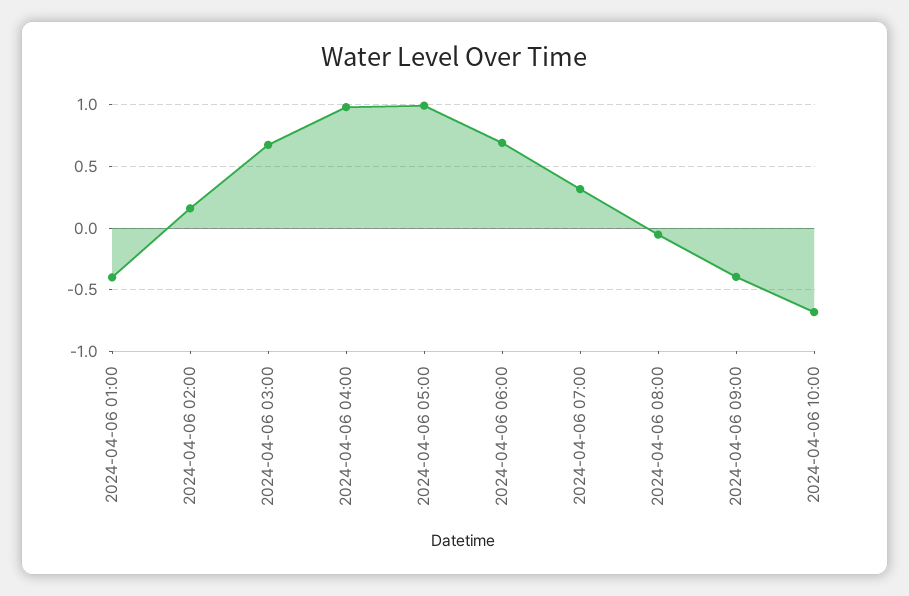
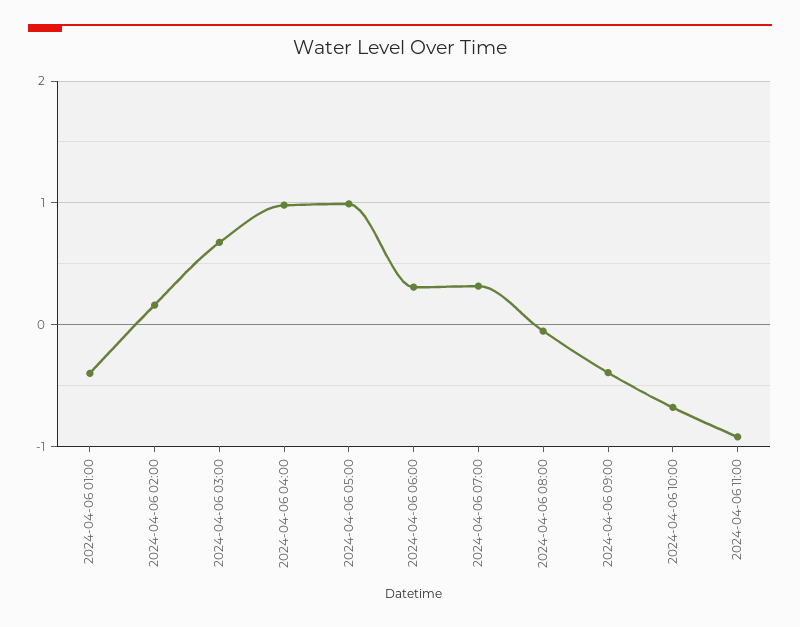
2024-04-06 06:00: 0.7 -> 0.3
2024-04-06 11:00: none -> -0.9

